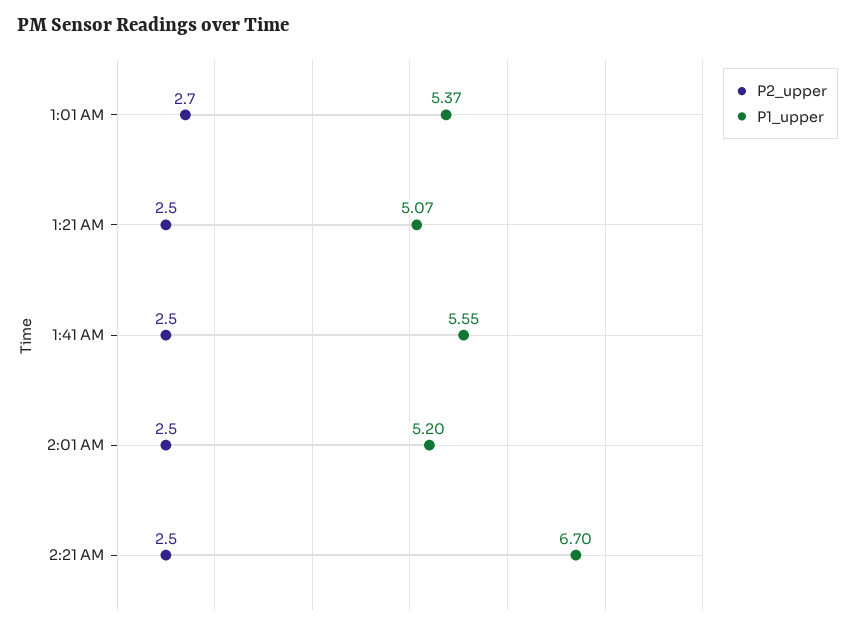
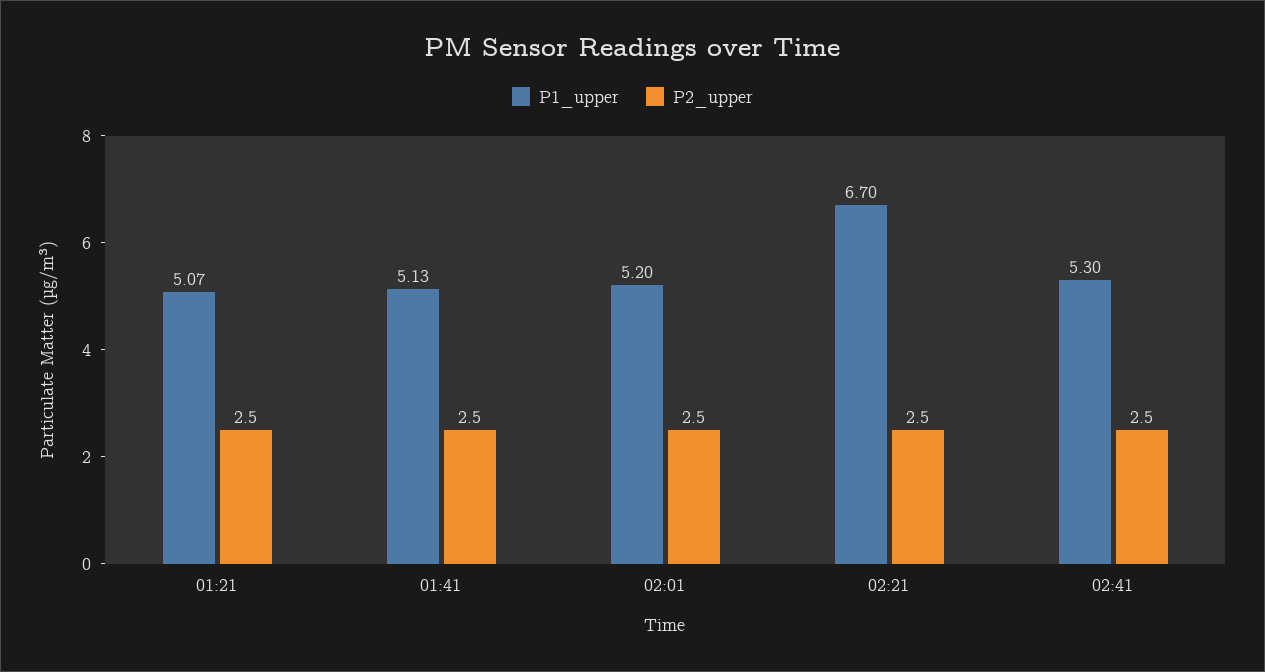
P2_upper, 1:01 AM: 2.7 -> none
P1_upper, 1:01 AM: 5.37 -> none
P1_upper, 1:41 AM: 5.55 -> 5.13
P1_upper, 02:41: none -> 5.3
P2_upper, 02:41: none -> 2.5

